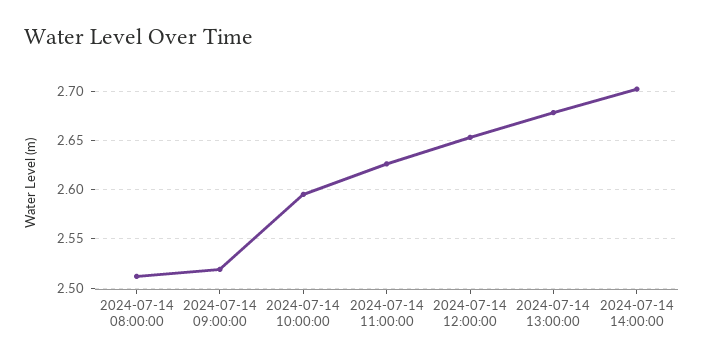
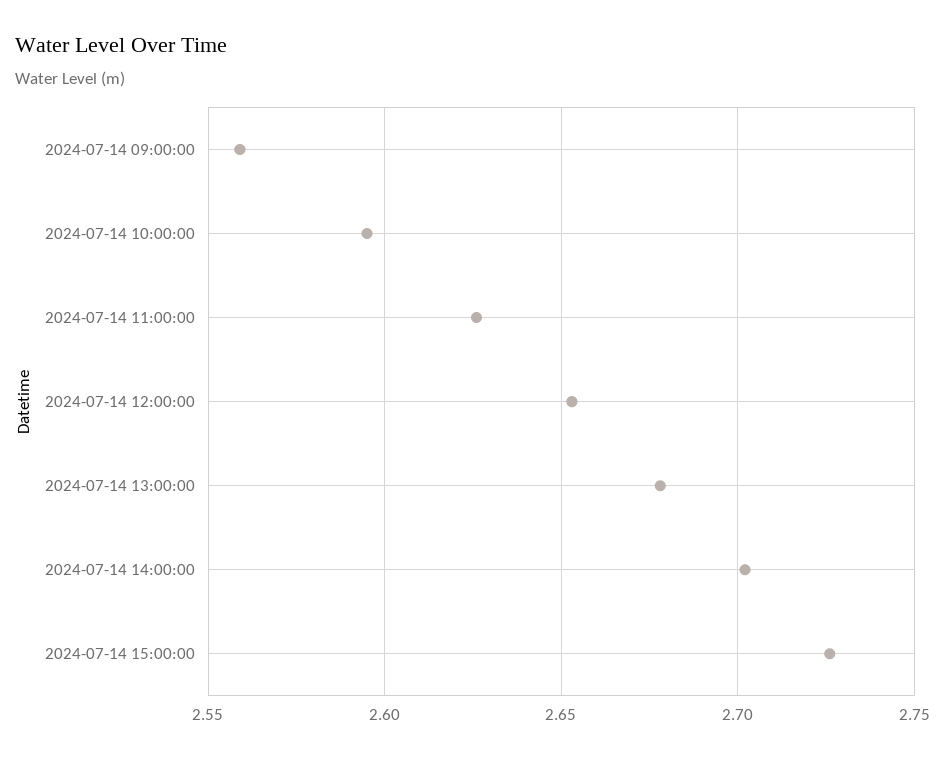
2024-07-14 08:00:00: 2.51 -> none
2024-07-14 09:00:00: 2.52 -> 2.56
2024-07-14 15:00:00: none -> 2.725

